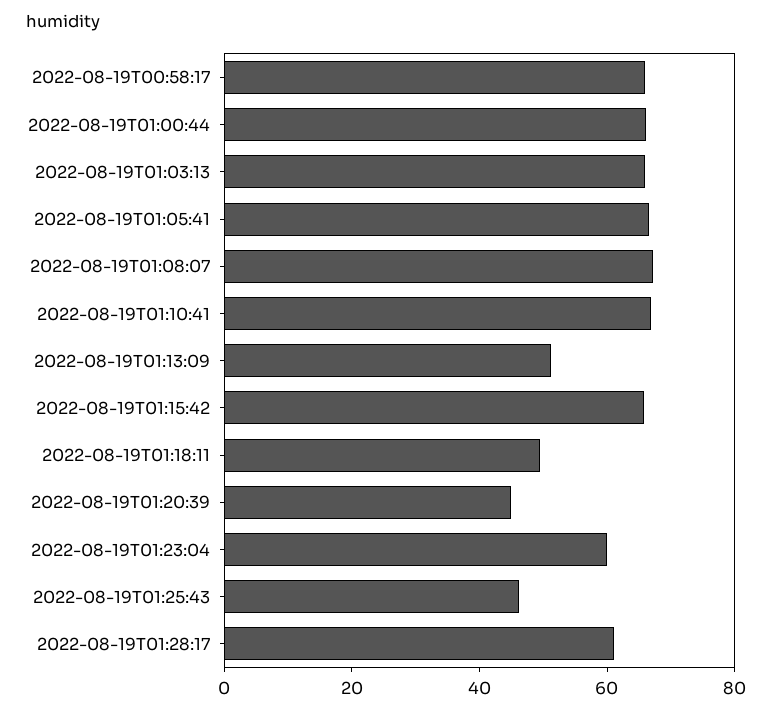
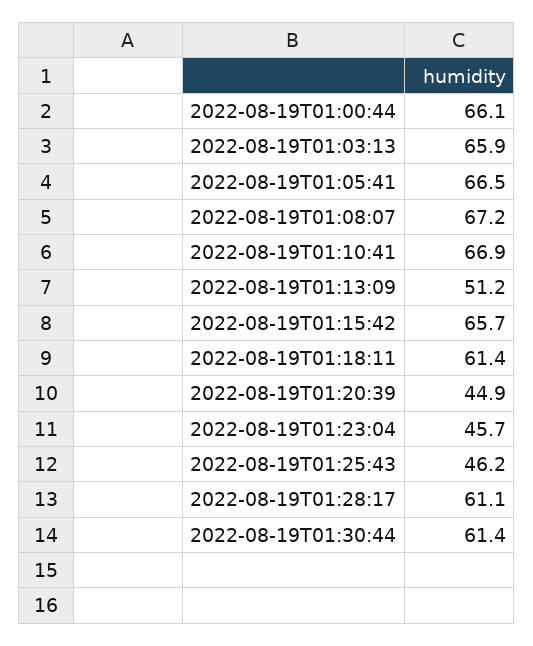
2022-08-19T00:58:17: 65 -> none
2022-08-19T01:18:11: 50 -> 61.4
2022-08-19T01:23:04: 60 -> 45.7
2022-08-19T01:30:44: none -> 61.4

